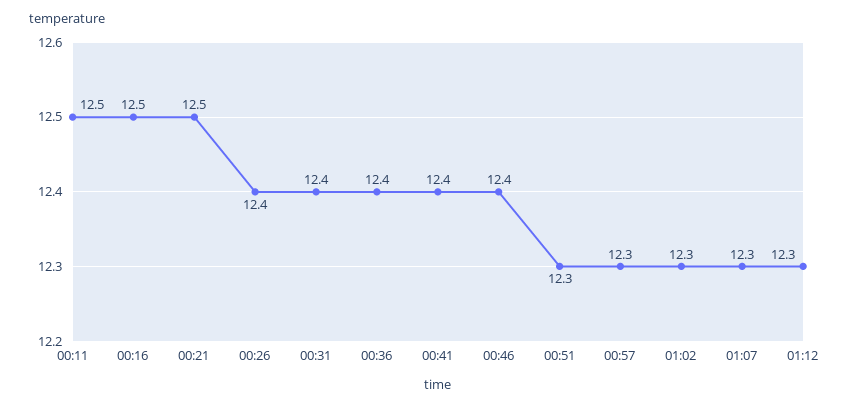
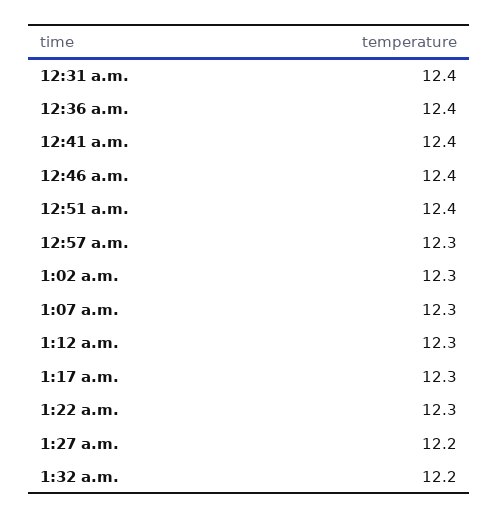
00:11: 12.5 -> none
00:16: 12.5 -> none
00:21: 12.5 -> none
00:26: 12.4 -> none
00:51: 12.3 -> 12.4
1:17 a.m.: none -> 12.3
1:22 a.m.: none -> 12.3
1:27 a.m.: none -> 12.2
1:32 a.m.: none -> 12.2

